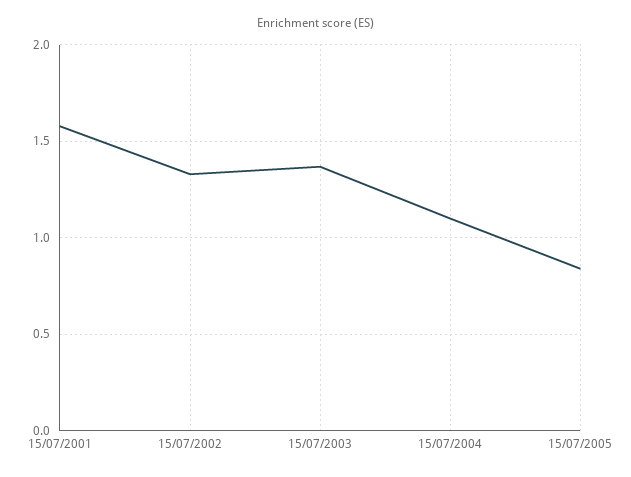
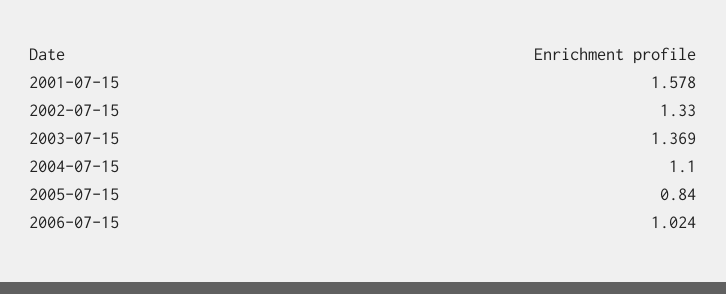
2006-07-15: none -> 1.024

